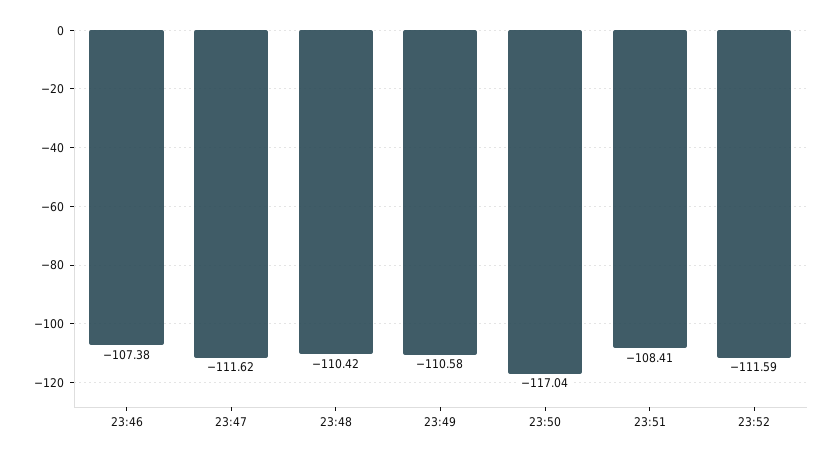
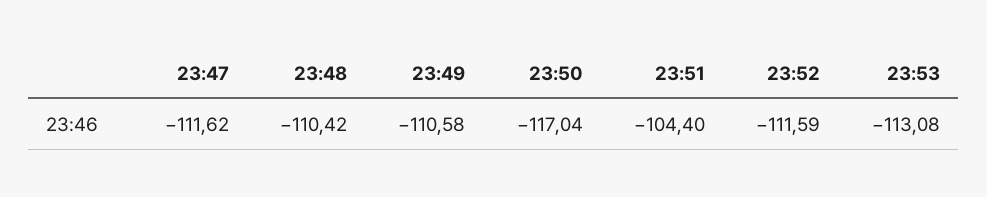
23:46: -107.38 -> none
23:51: -108.41 -> -104.4
23:53: none -> -113.08

